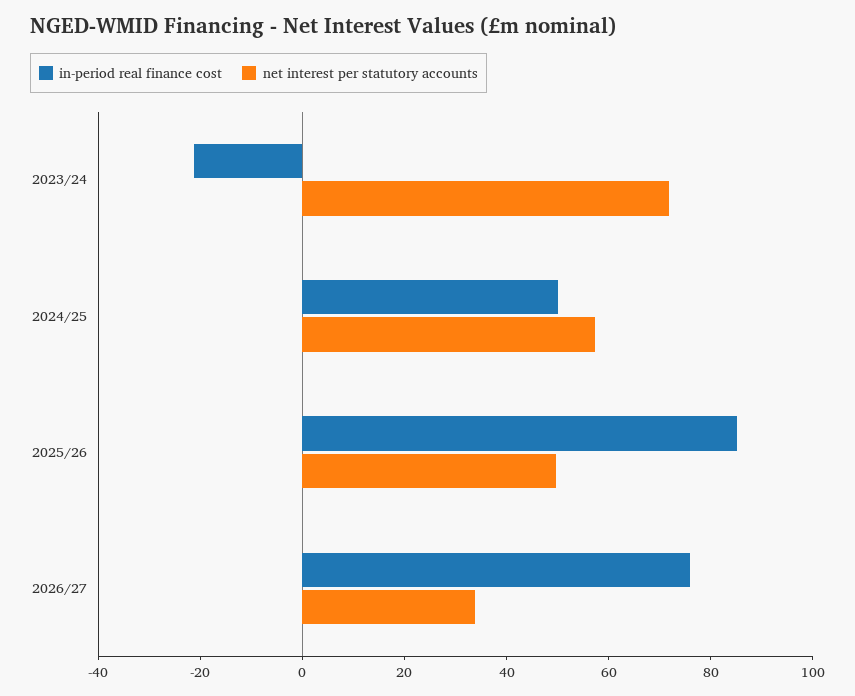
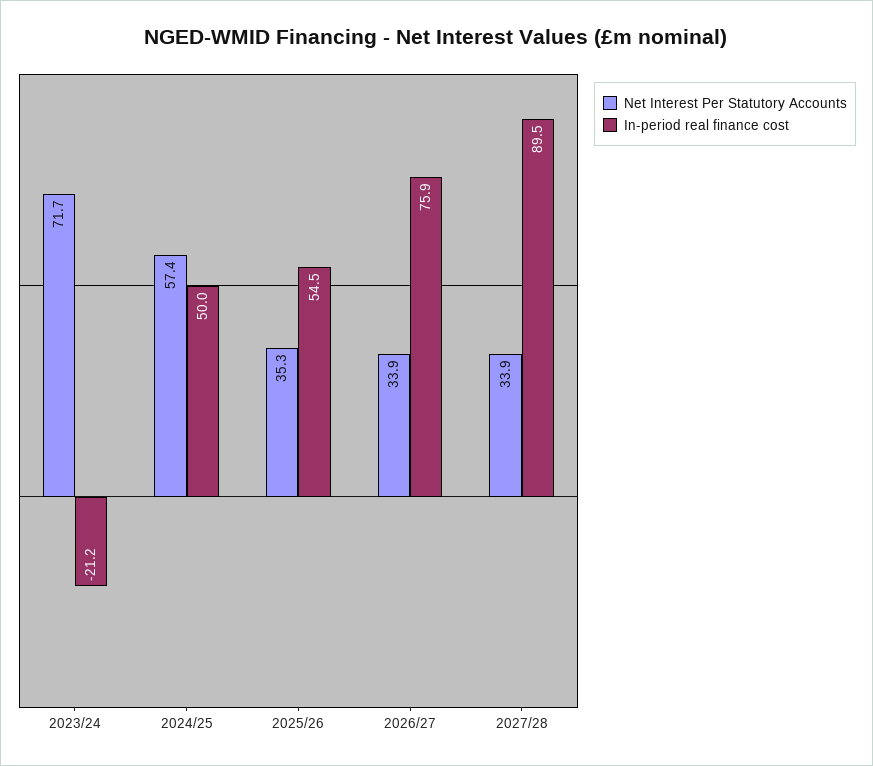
in-period real finance cost, 2025/26: 85 -> 54.5
net interest per statutory accounts, 2025/26: 50 -> 35.3
net interest per statutory accounts, 2027/28: none -> 33.9
in-period real finance cost, 2027/28: none -> 89.5

